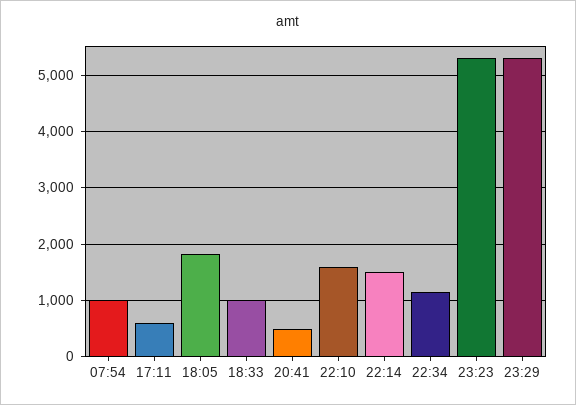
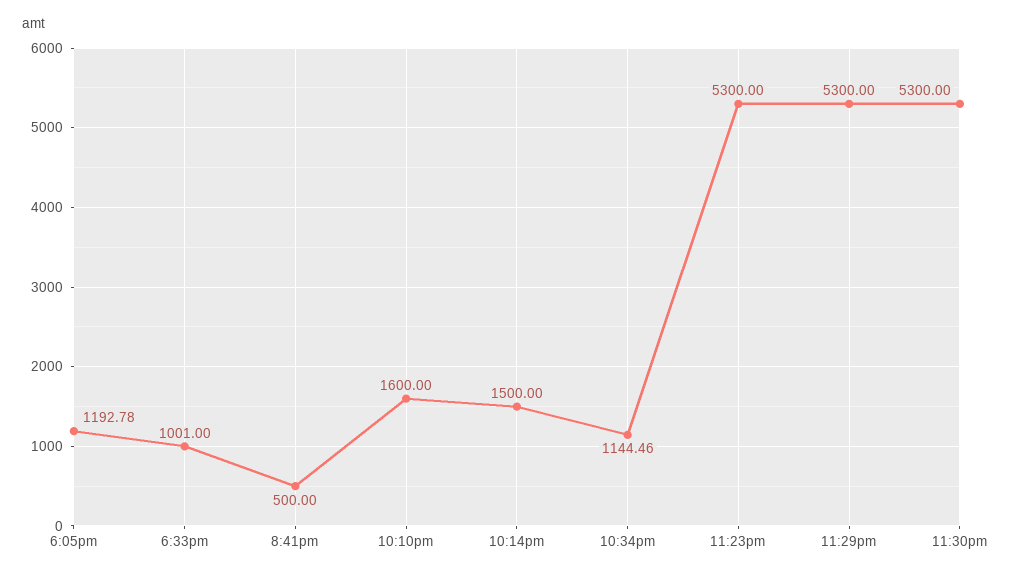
07:54: 1000 -> none
17:11: 600 -> none
18:05: 1800 -> 1192.78
11:30pm: none -> 5300

